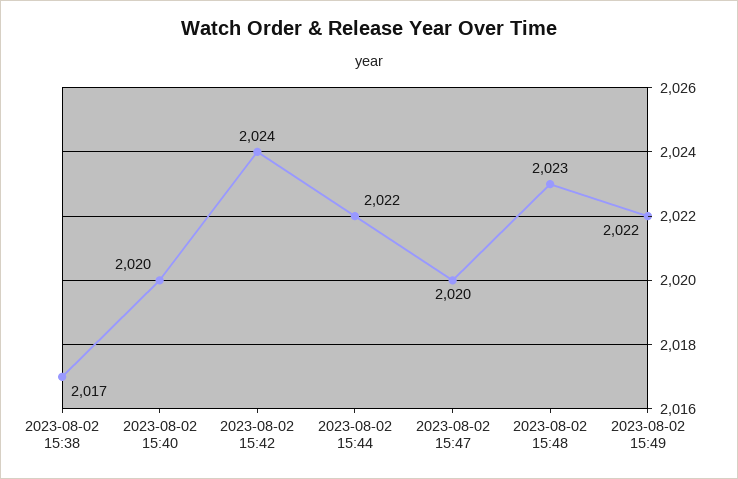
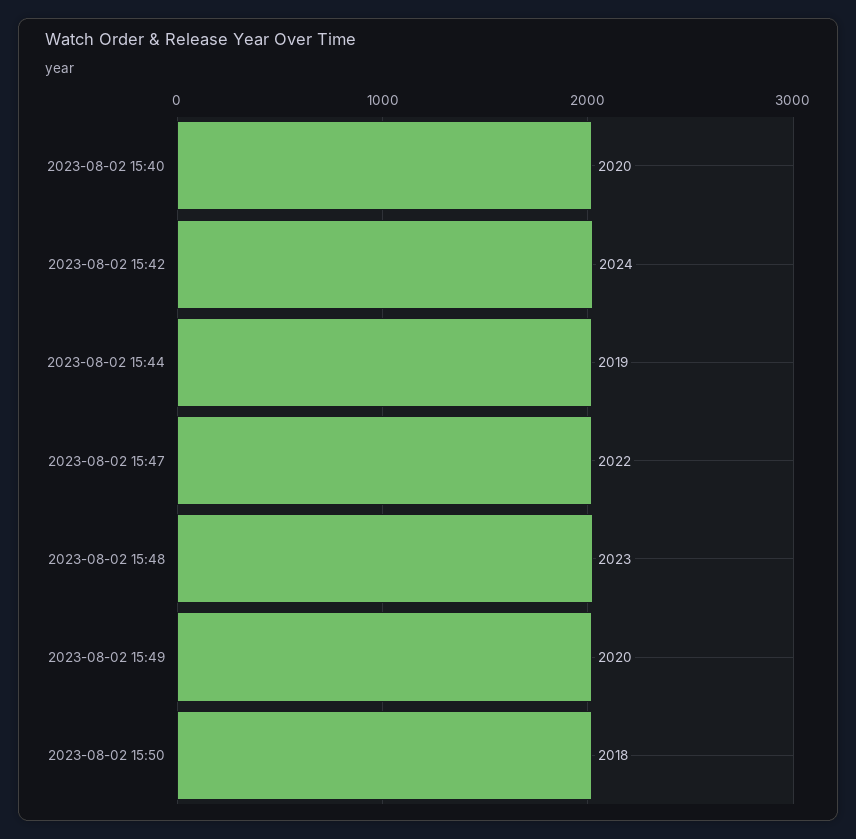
2023-08-02 15:38: 2017 -> none
2023-08-02 15:44: 2022 -> 2019
2023-08-02 15:47: 2020 -> 2022
2023-08-02 15:49: 2022 -> 2020
2023-08-02 15:50: none -> 2018

